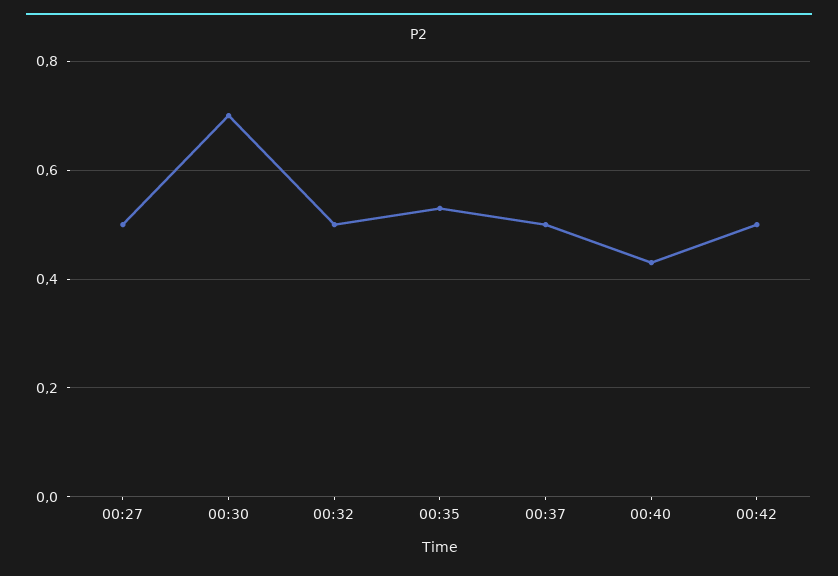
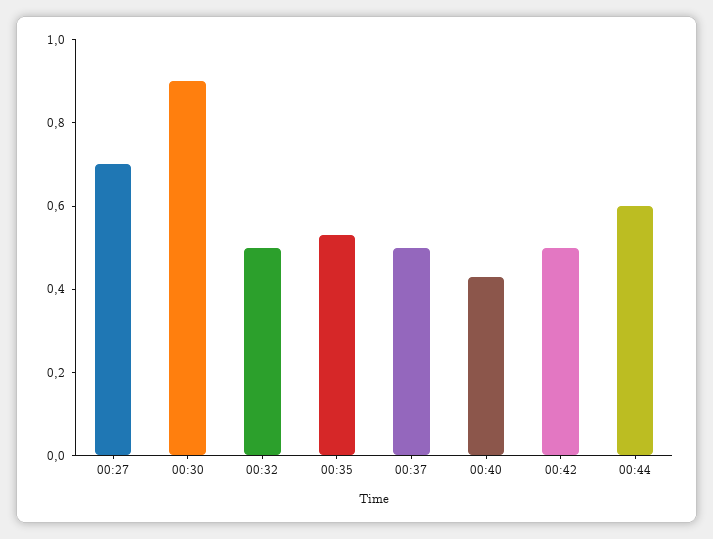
00:27: 0.5 -> 0.7
00:30: 0.7 -> 0.9
00:44: none -> 0.6

